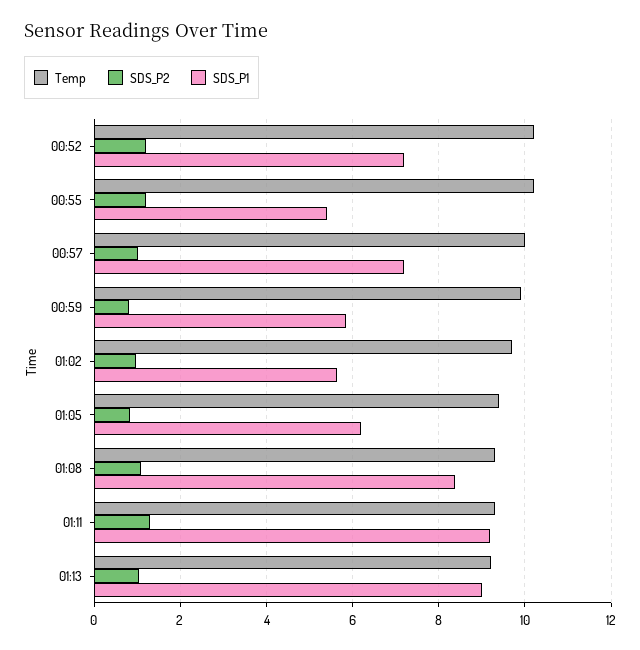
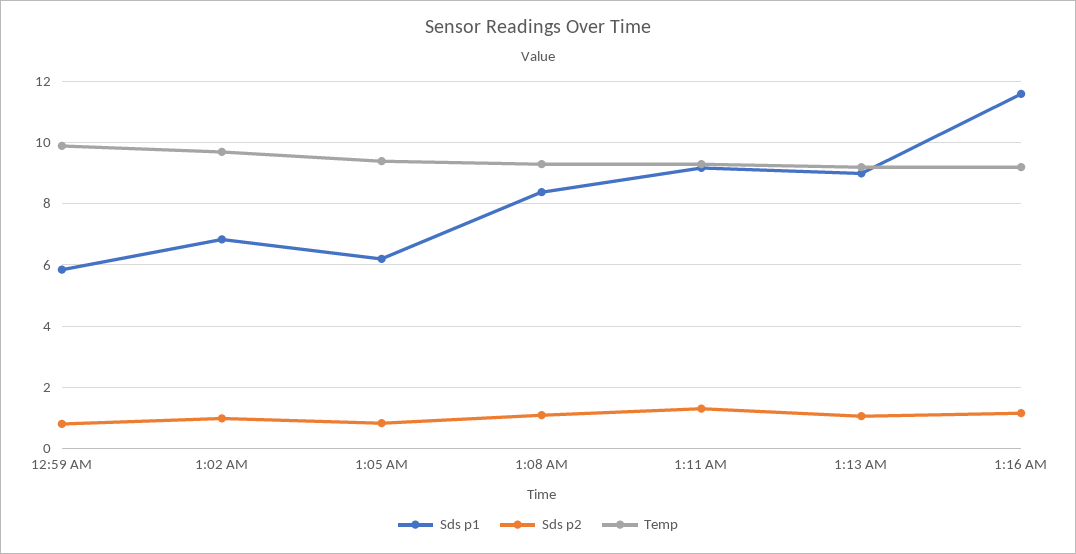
Temp, 00:52: 10.2 -> none
SDS_P2, 00:52: 1.2 -> none
SDS_P1, 00:52: 7.2 -> none
Temp, 00:55: 10.2 -> none
SDS_P2, 00:55: 1.2 -> none
SDS_P1, 00:55: 5.4 -> none
Temp, 00:57: 10 -> none
SDS_P2, 00:57: 1 -> none
SDS_P1, 00:57: 7.2 -> none
SDS_P1, 01:02: 5.6 -> 6.8
SDS_P1, 1:16 AM: none -> 11.6
SDS_P2, 1:16 AM: none -> 1.2
Temp, 1:16 AM: none -> 9.2

